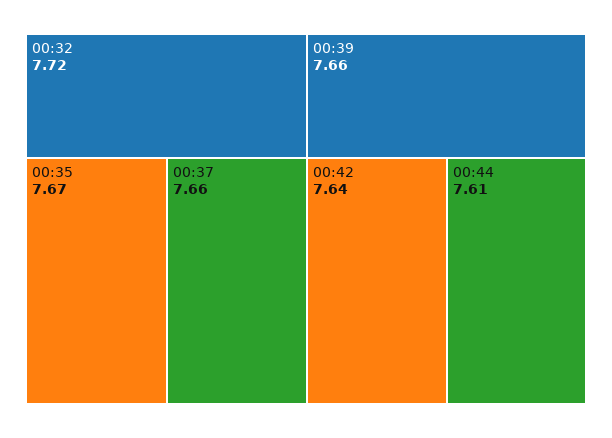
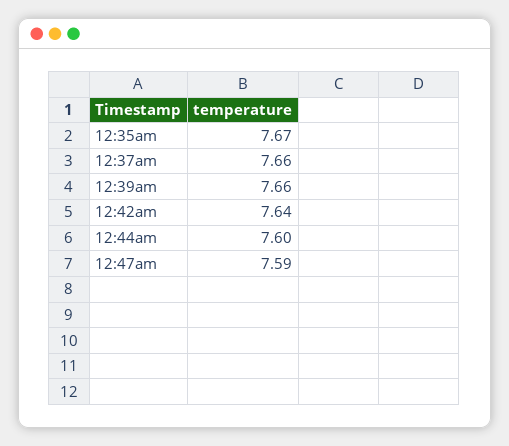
00:32: 7.72 -> none
00:44: 7.61 -> 7.6
12:47am: none -> 7.59

